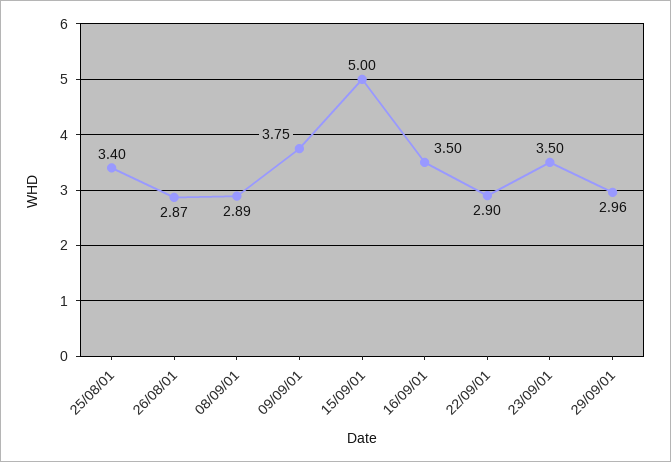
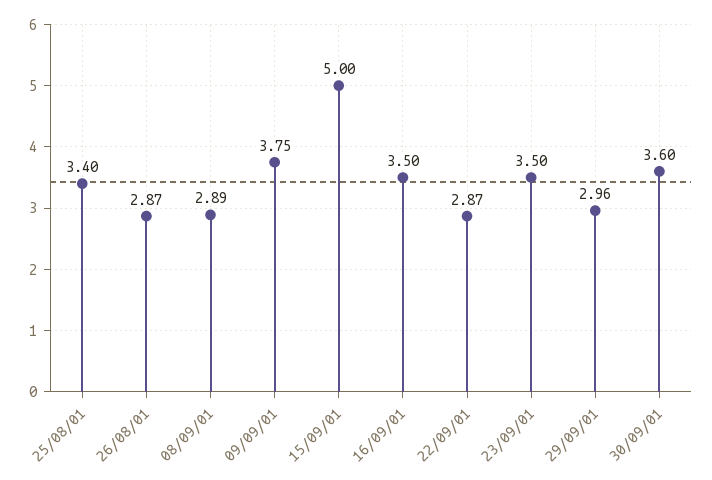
22/09/01: 2.9 -> 2.87
30/09/01: none -> 3.6

